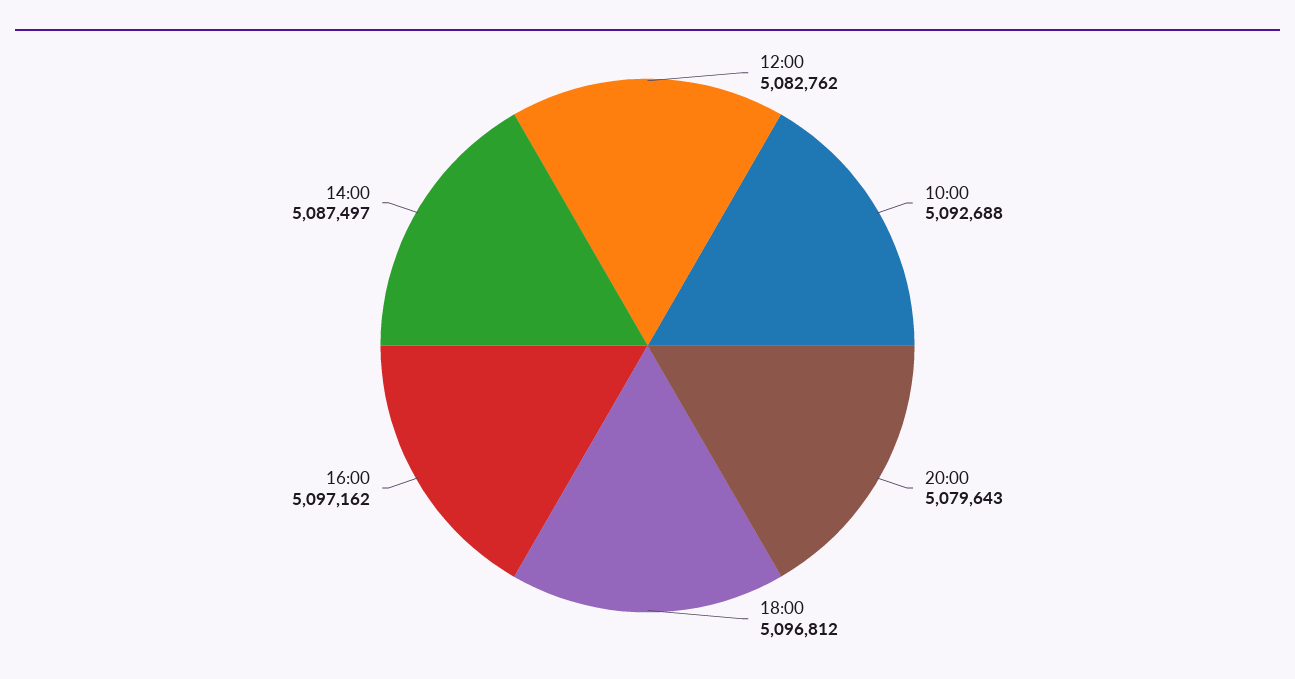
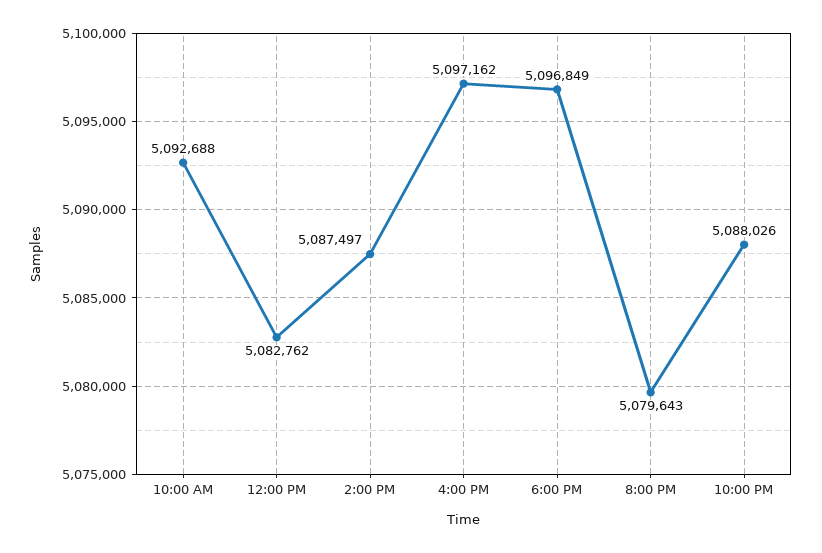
18:00: 5096812 -> 5096849
10:00 PM: none -> 5088026

